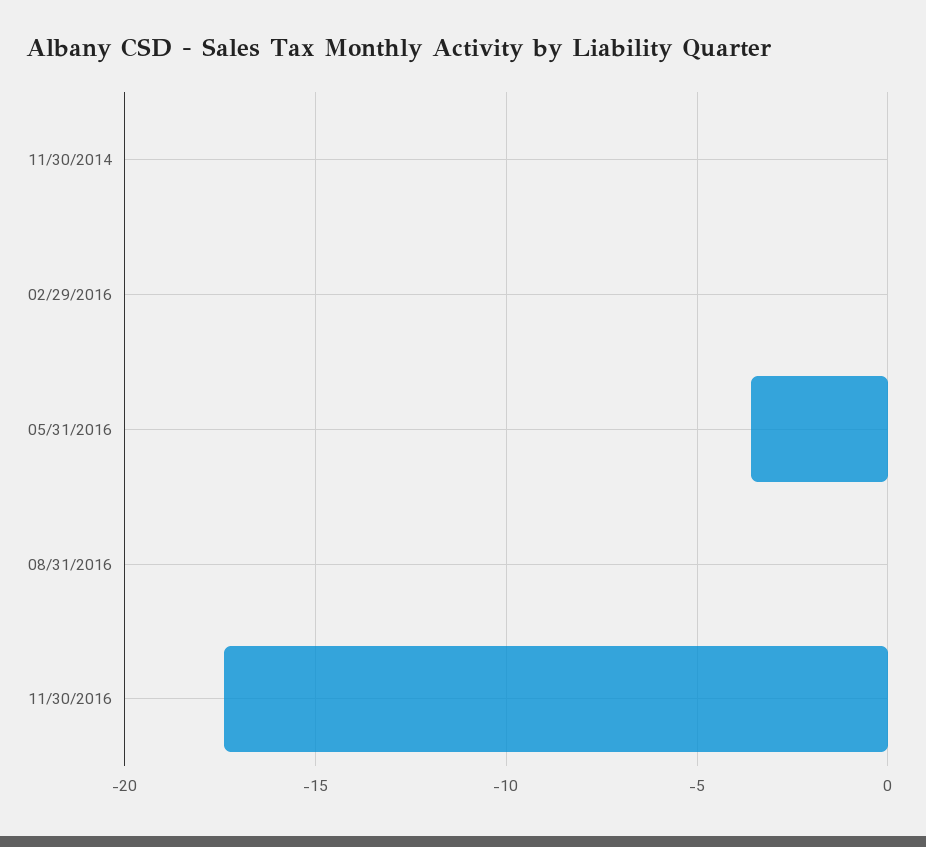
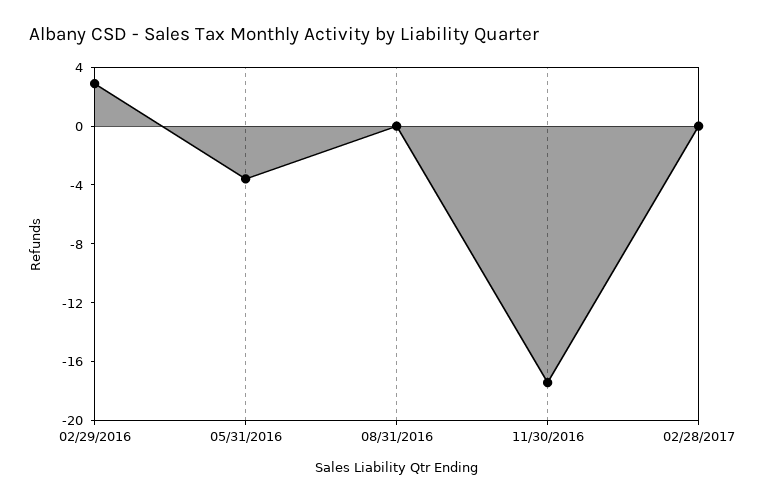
11/30/2014: 0 -> none
02/29/2016: 0 -> 3
02/28/2017: none -> 0

